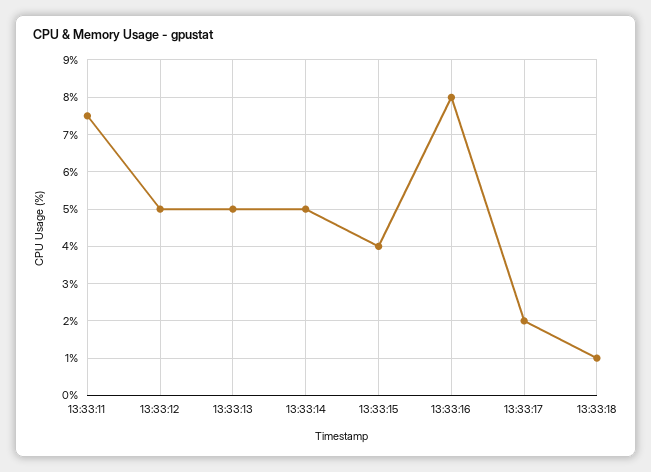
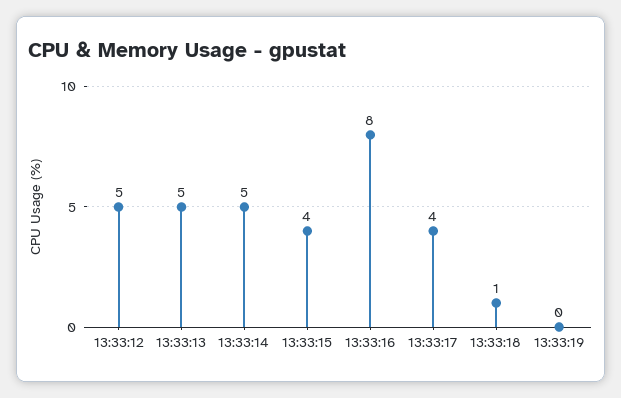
13:33:11: 7.5 -> none
13:33:17: 2 -> 4
13:33:19: none -> 0

